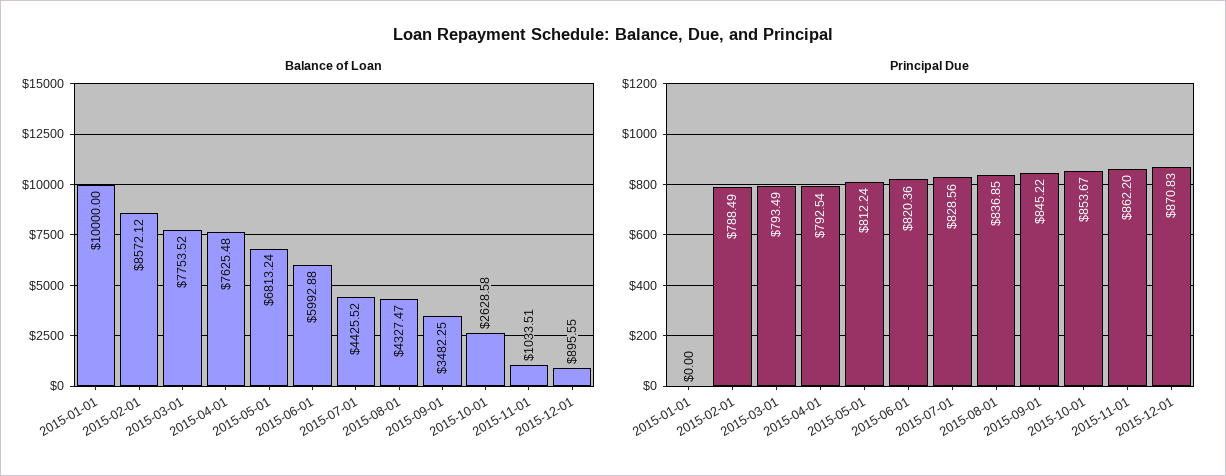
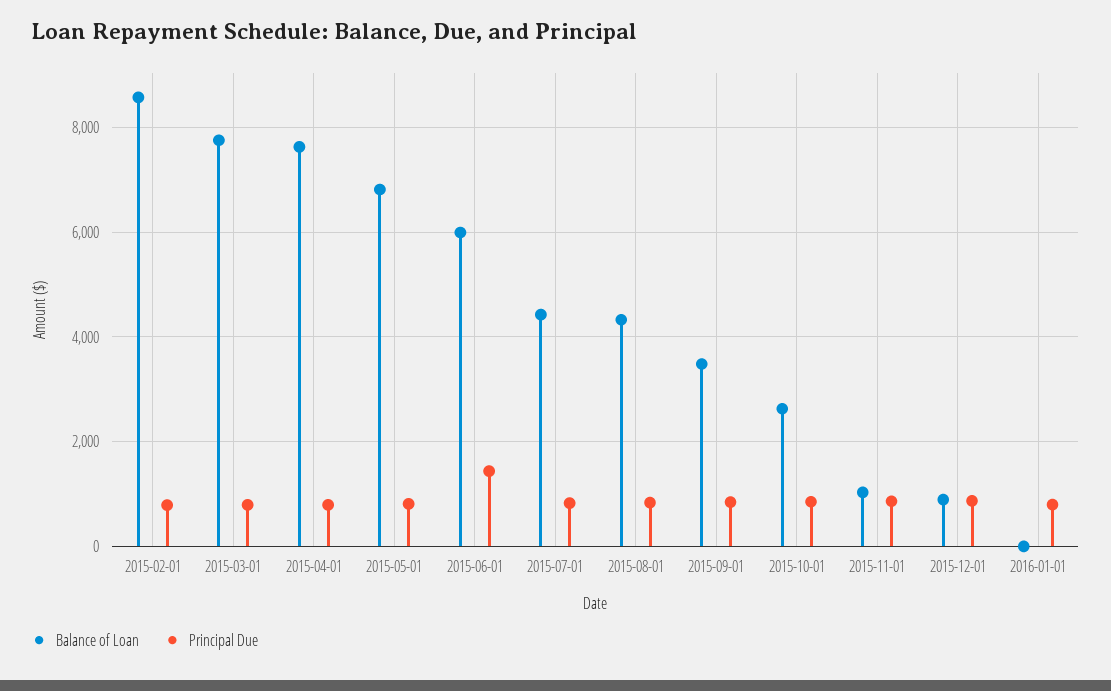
Balance of Loan, 2015-01-01: 10000 -> none
Principal Due, 2015-01-01: 0 -> none
Principal Due, 2015-06-01: 820.36 -> 1400
Balance of Loan, 2016-01-01: none -> 0
Principal Due, 2016-01-01: none -> 800

